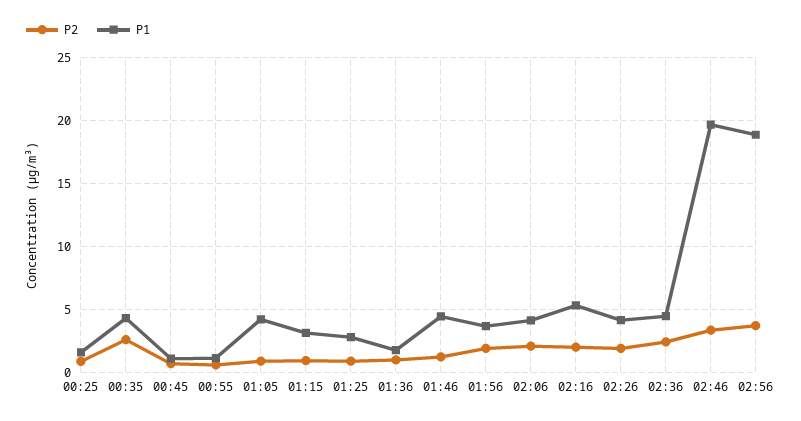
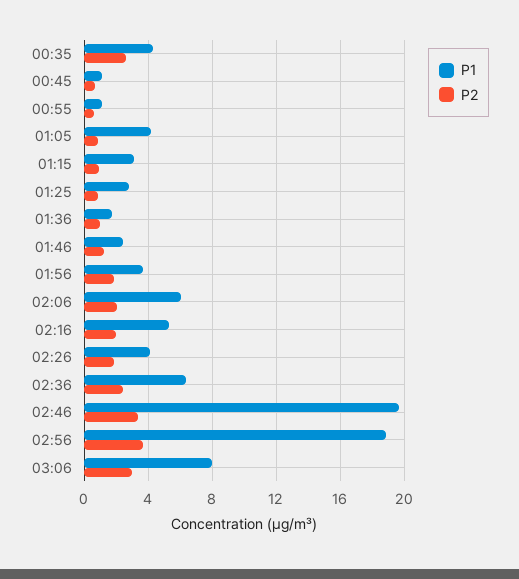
P2, 00:25: 1 -> none
P1, 00:25: 1.5 -> none
P1, 01:46: 4.5 -> 2.5
P1, 02:06: 4 -> 6
P1, 02:36: 4.5 -> 6.5
P1, 03:06: none -> 8
P2, 03:06: none -> 3

